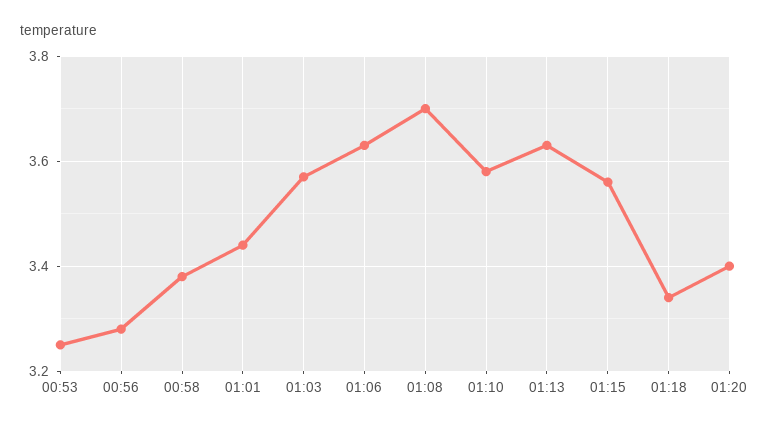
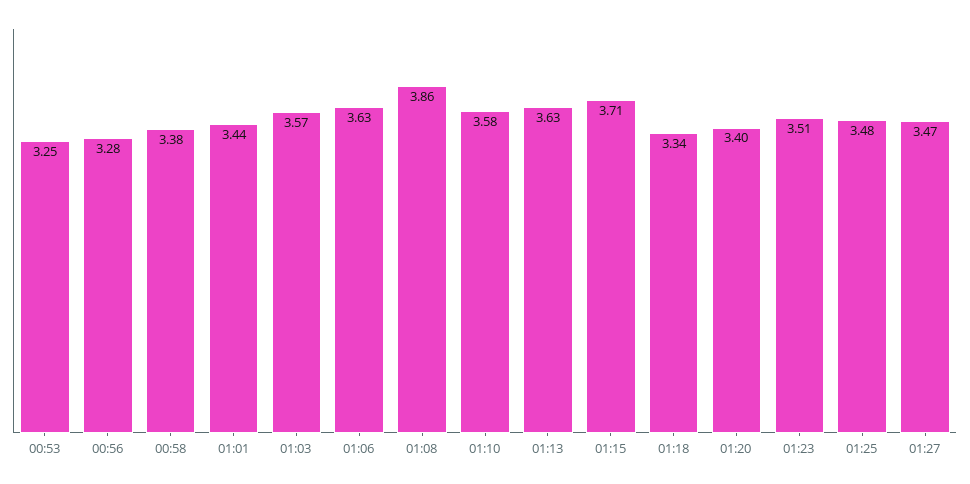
01:08: 3.7 -> 3.86
01:15: 3.55 -> 3.71
01:23: none -> 3.51
01:25: none -> 3.48
01:27: none -> 3.47

